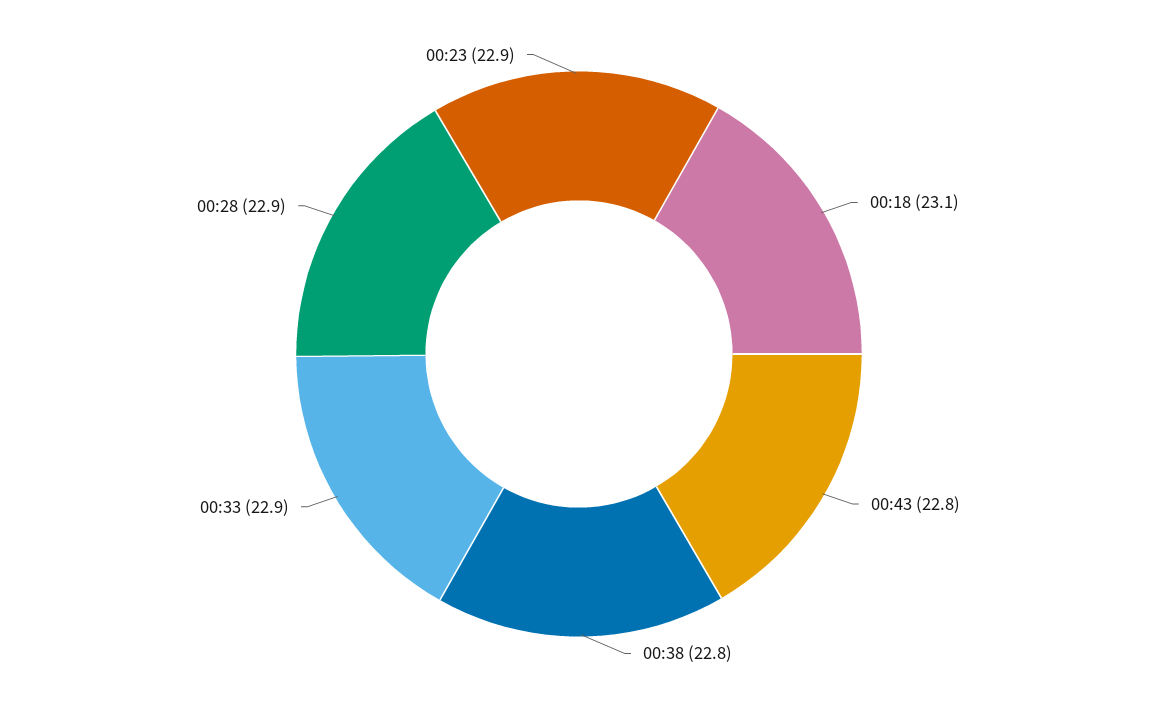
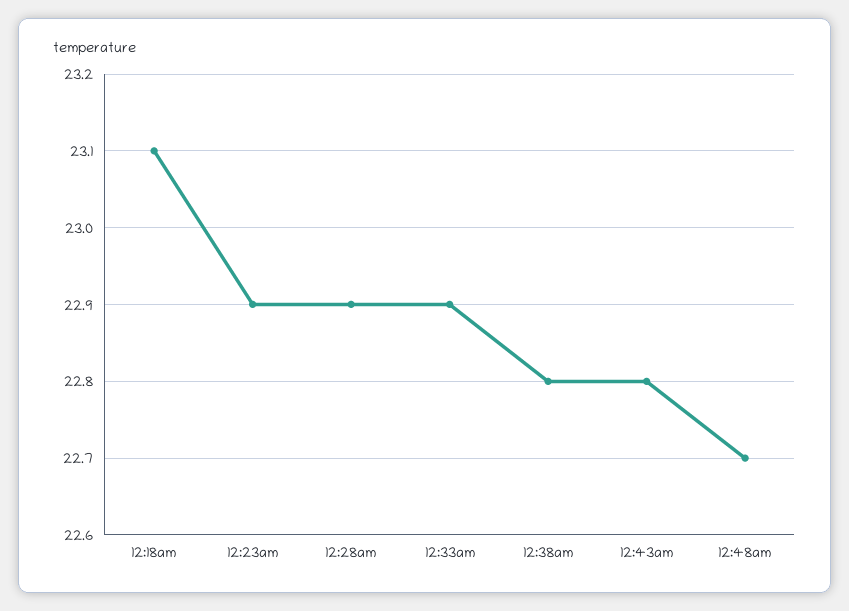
12:48am: none -> 22.7

